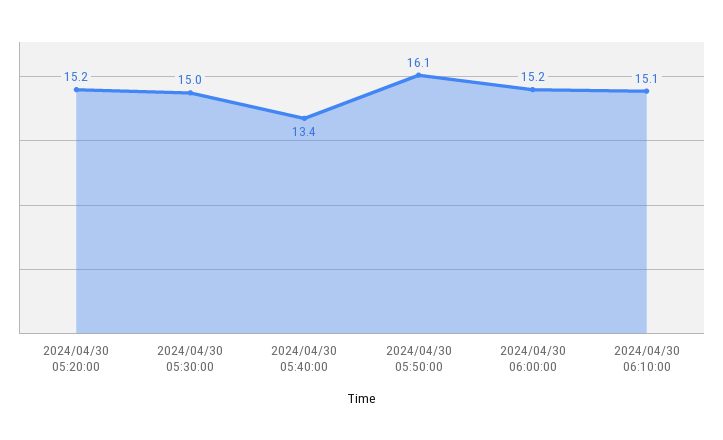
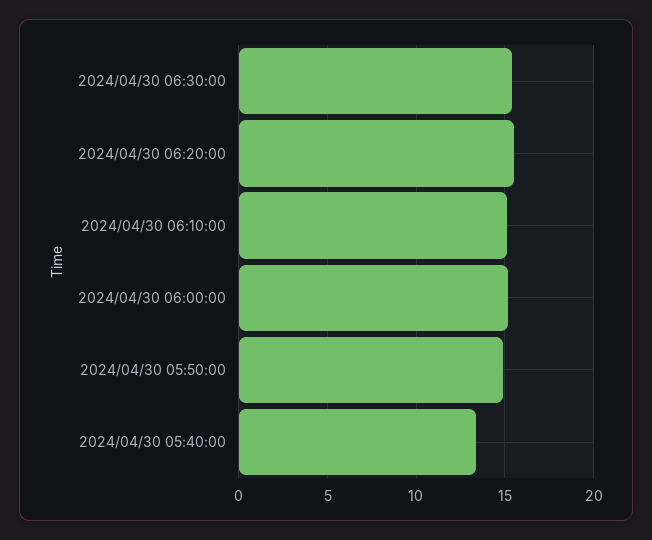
2024/04/30 05:20:00: 15.2 -> none
2024/04/30 05:30:00: 15 -> none
2024/04/30 05:50:00: 16.1 -> 15
2024/04/30 06:30:00: none -> 15.5
2024/04/30 06:20:00: none -> 15.5

